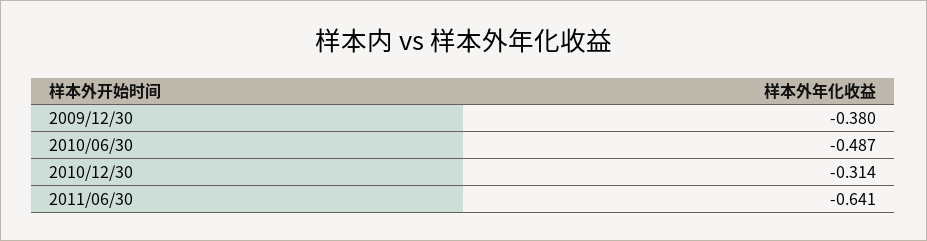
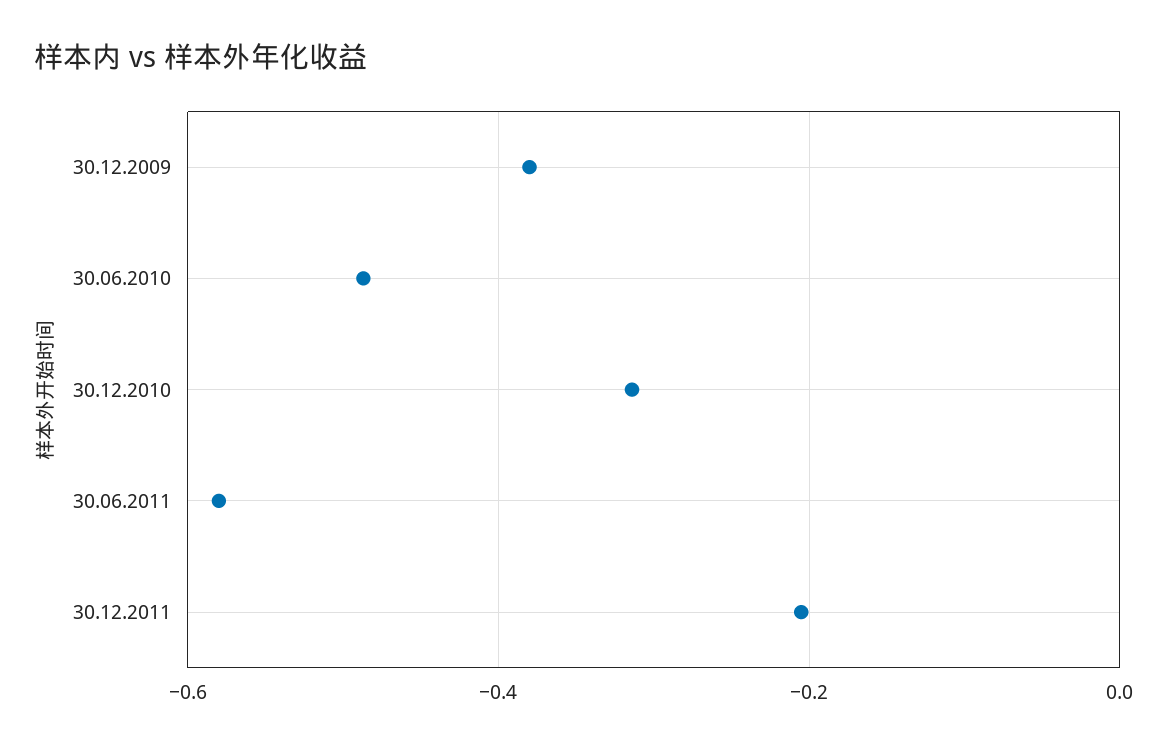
2011/06/30: -0.641 -> -0.58
30.12.2011: none -> -0.2

